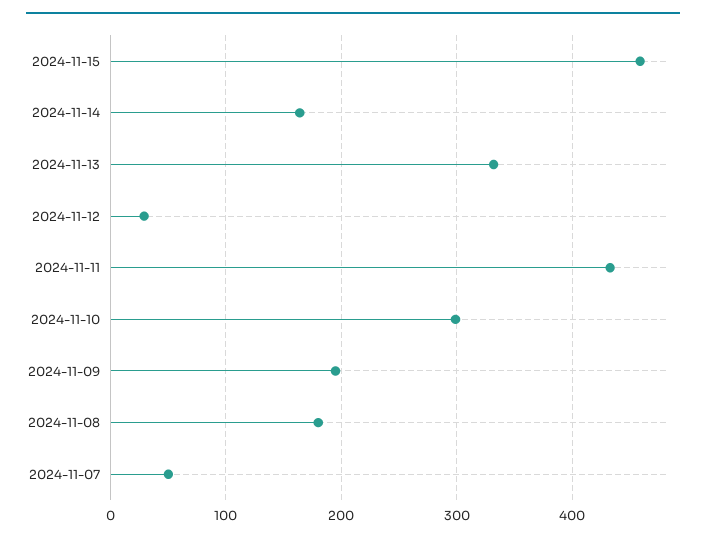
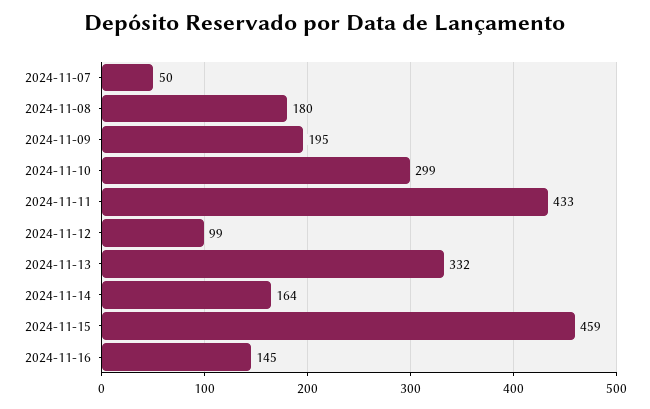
2024-11-12: 30 -> 99
2024-11-16: none -> 145

